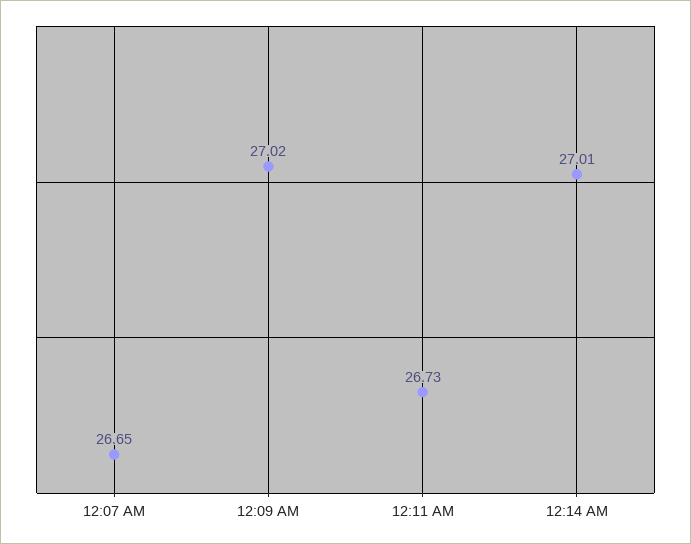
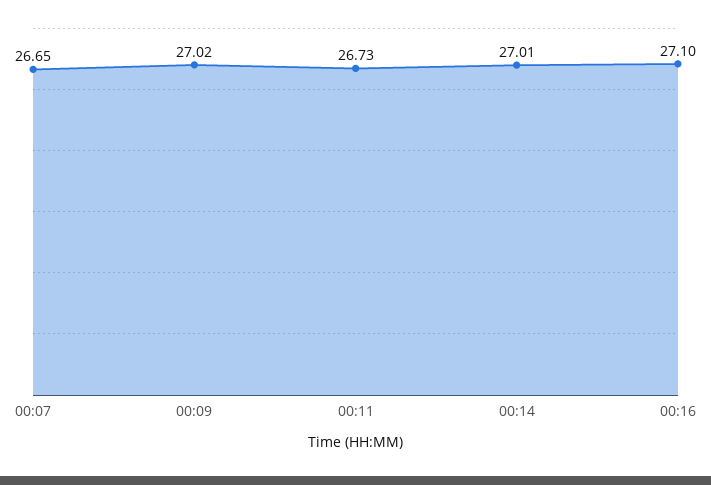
00:16: none -> 27.1

